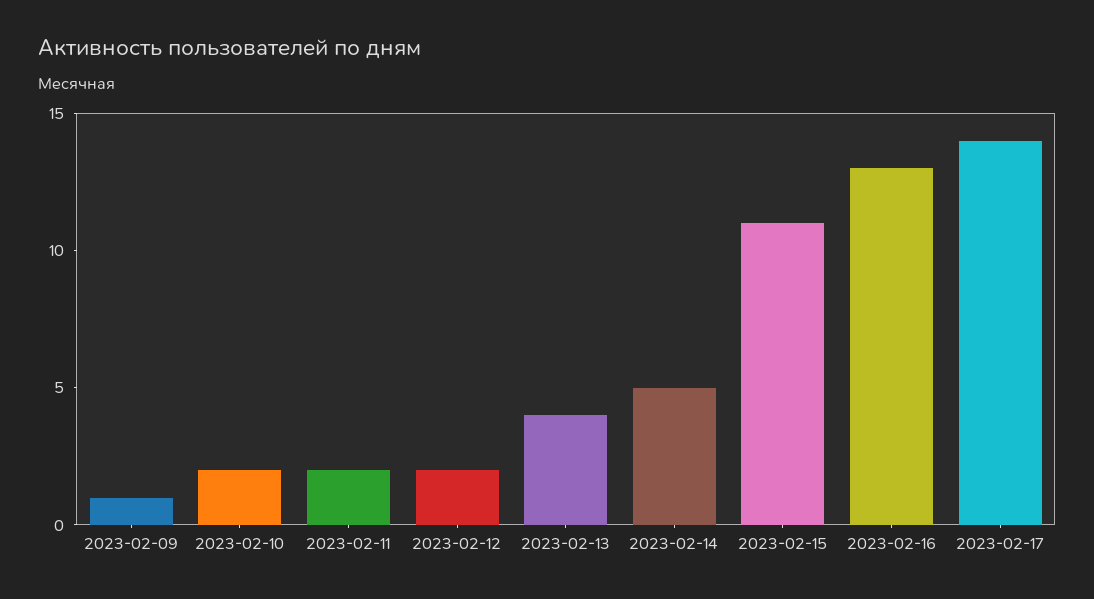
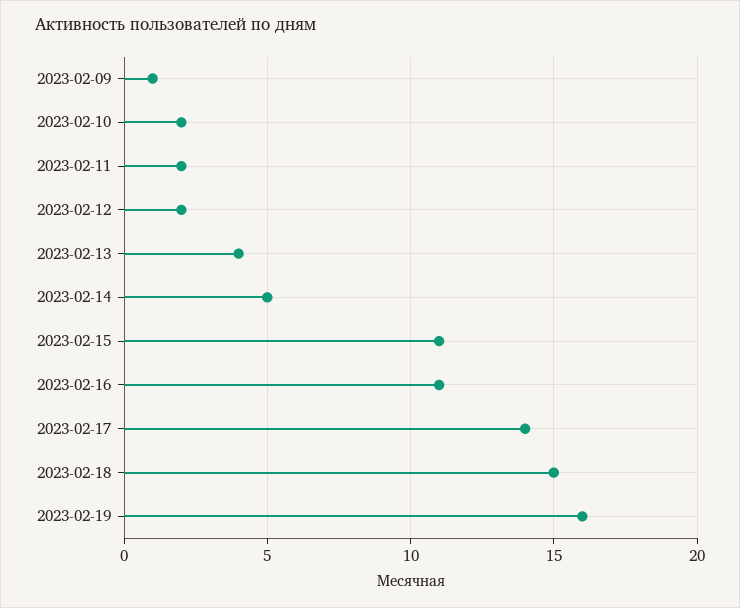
2023-02-16: 13 -> 11
2023-02-18: none -> 15
2023-02-19: none -> 16

